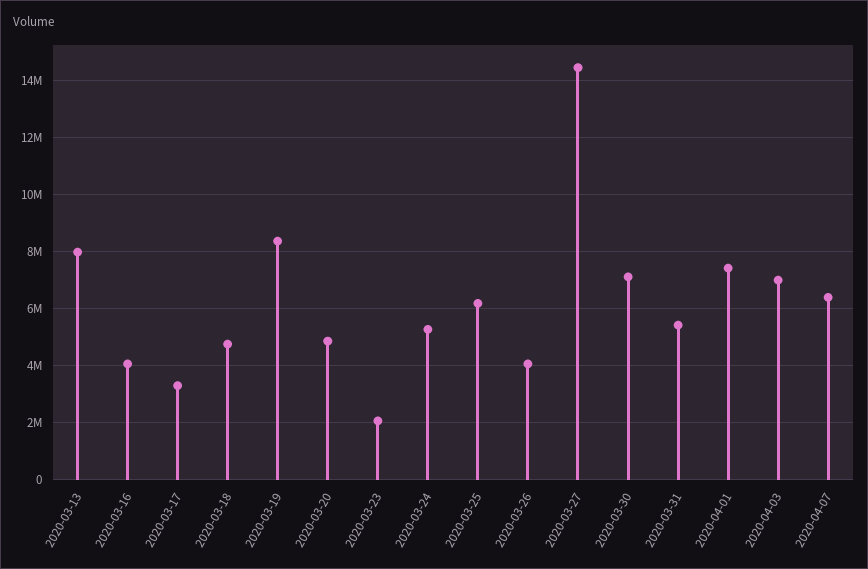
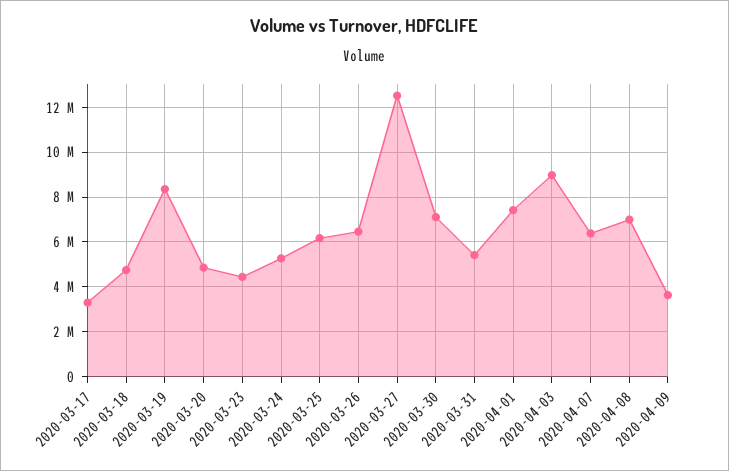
2020-03-13: 8000000 -> none
2020-03-16: 4000000 -> none
2020-03-23: 2000000 -> 4500000
2020-03-26: 4000000 -> 6500000
2020-03-27: 14500000 -> 12500000
2020-04-03: 7000000 -> 9000000
2020-04-08: none -> 7000000
2020-04-09: none -> 3500000

